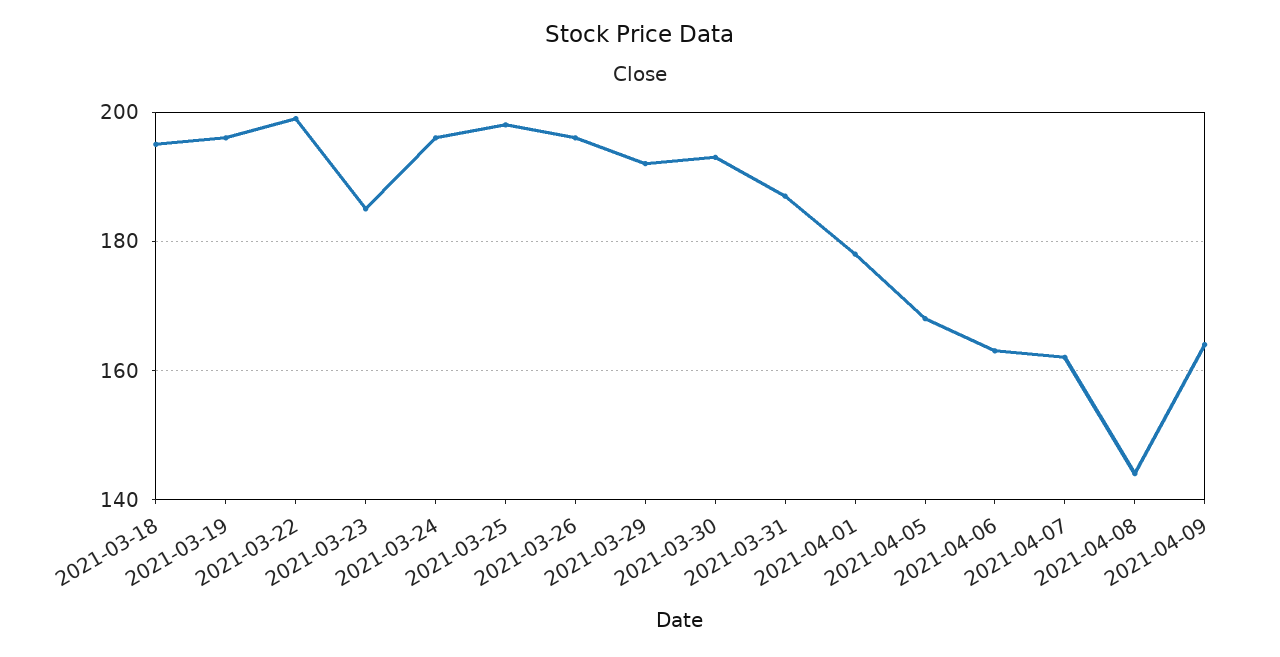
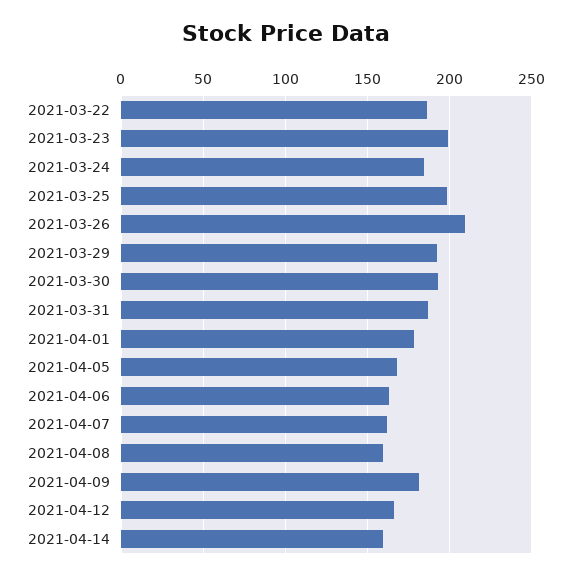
2021-03-18: 195 -> none
2021-03-19: 195 -> none
2021-03-22: 200 -> 185
2021-03-23: 185 -> 200
2021-03-24: 195 -> 185
2021-03-26: 195 -> 210
2021-04-08: 145 -> 160
2021-04-09: 165 -> 180
2021-04-12: none -> 165
2021-04-14: none -> 160

